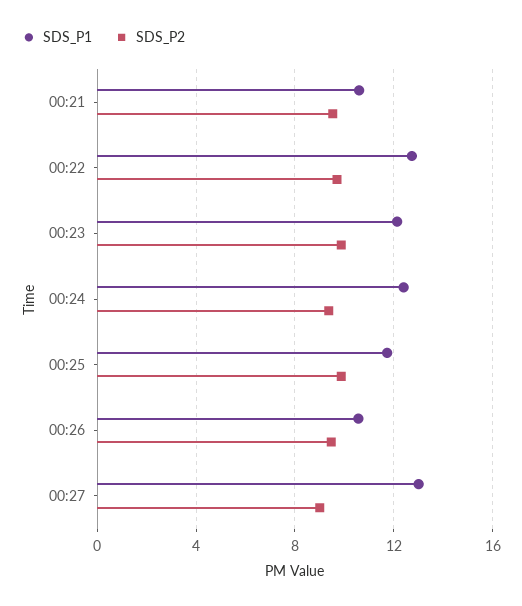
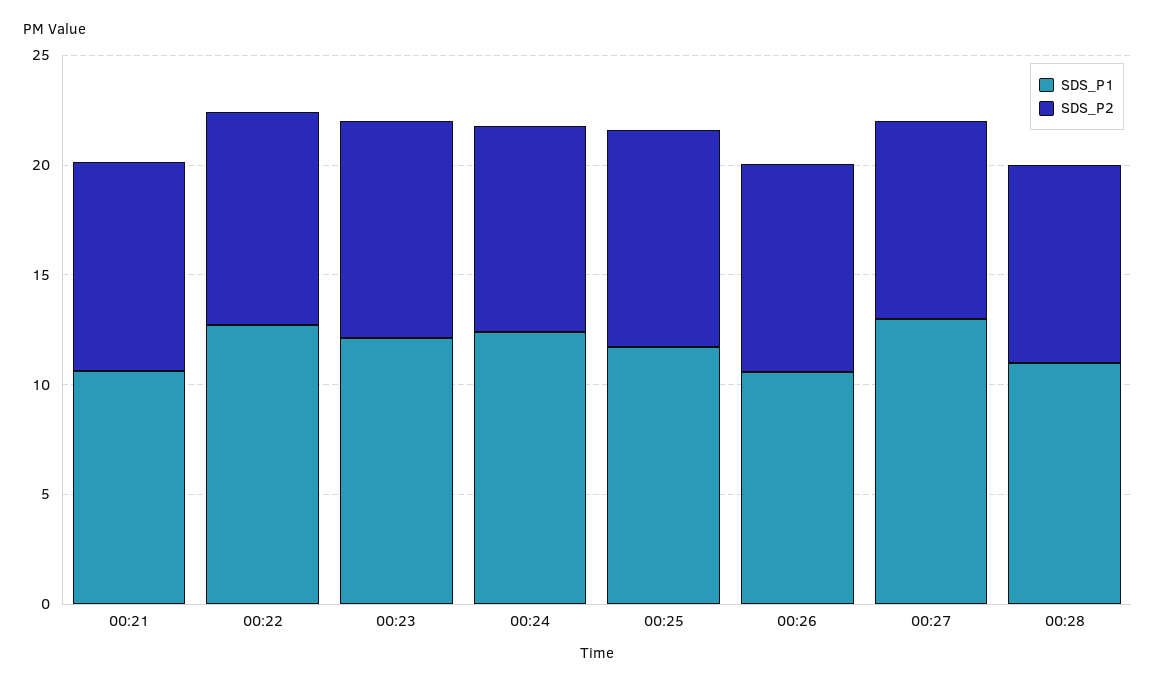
SDS_P1, 00:28: none -> 11
SDS_P2, 00:28: none -> 9

